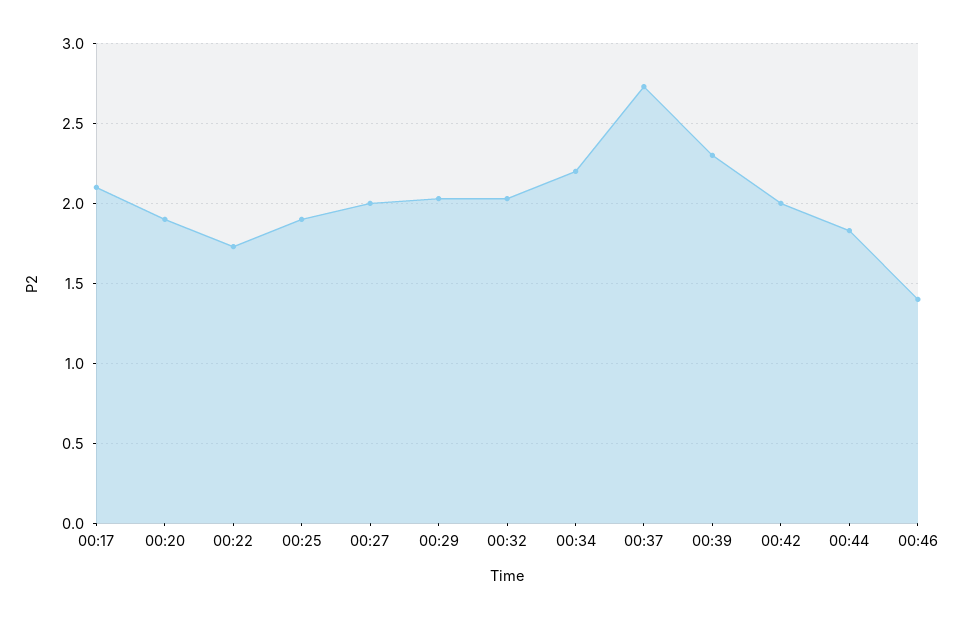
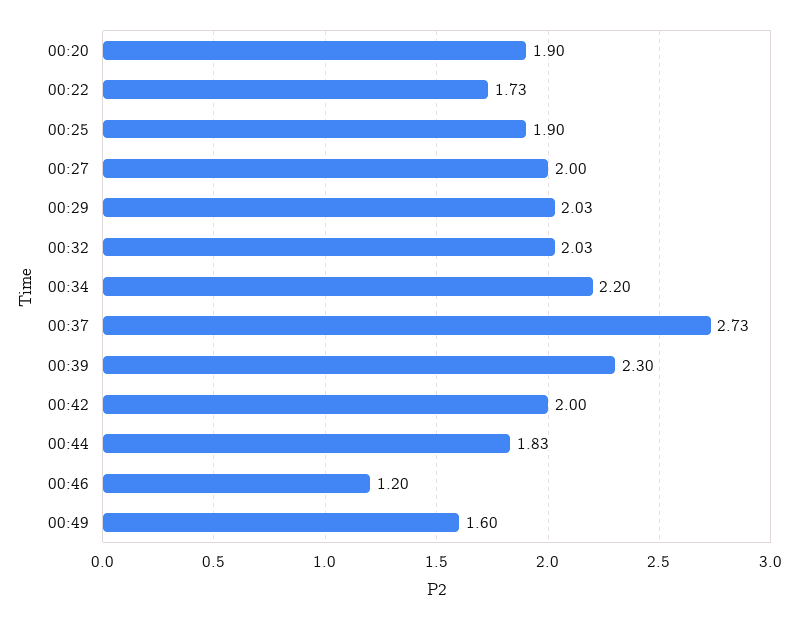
00:17: 2.1 -> none
00:46: 1.4 -> 1.2
00:49: none -> 1.6

